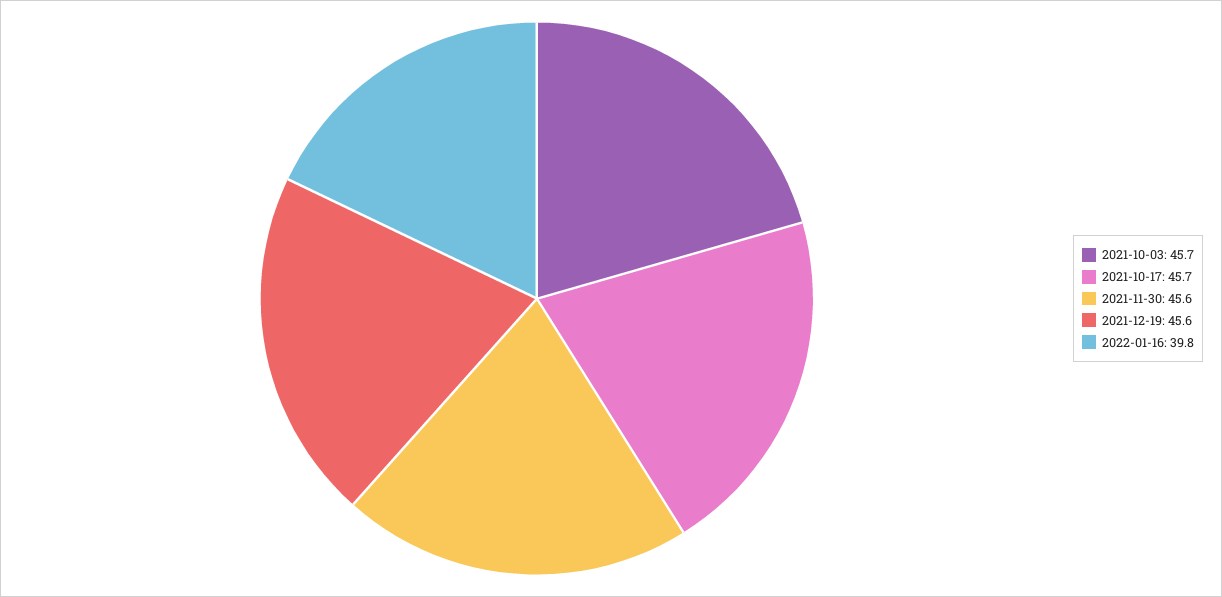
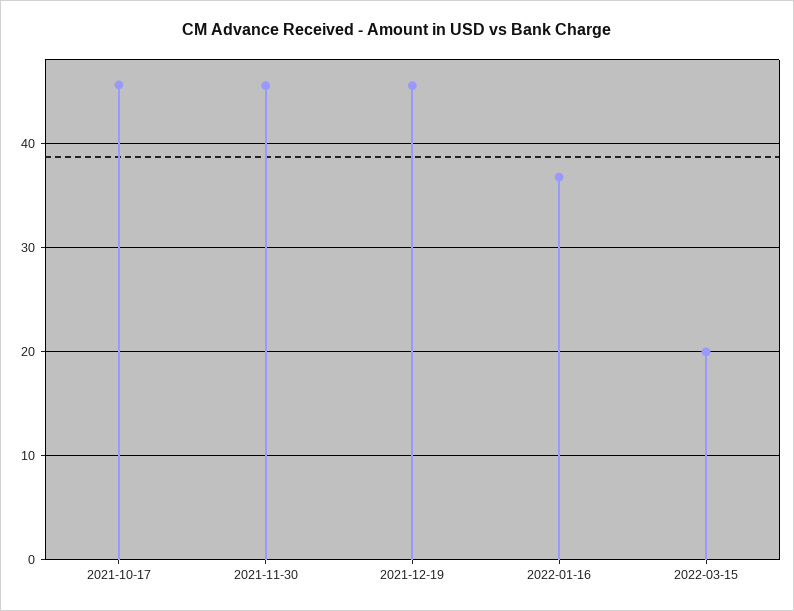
2021-10-03: 45.7 -> none
2022-01-16: 39.8 -> 37
2022-03-15: none -> 20

